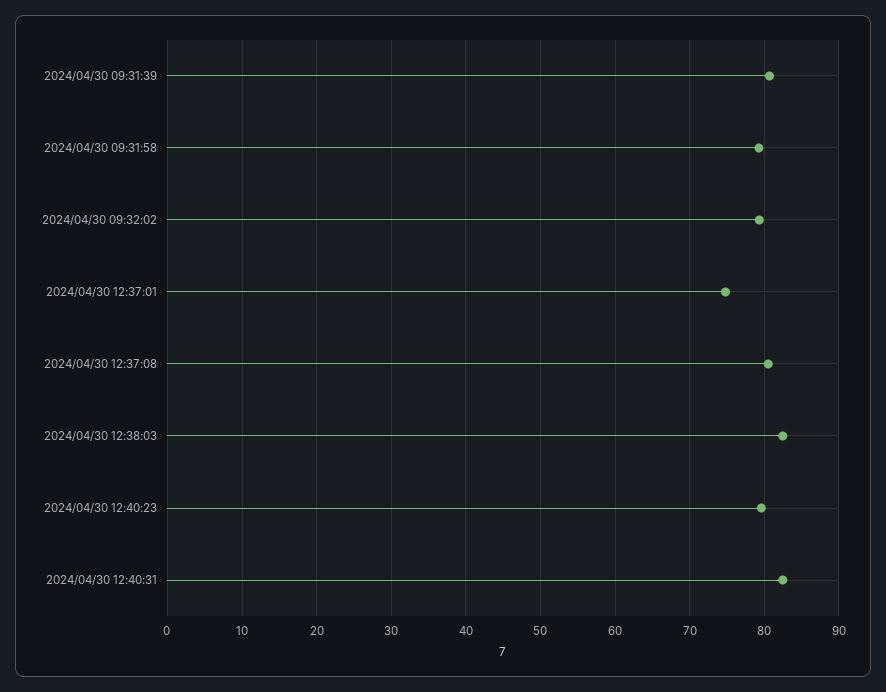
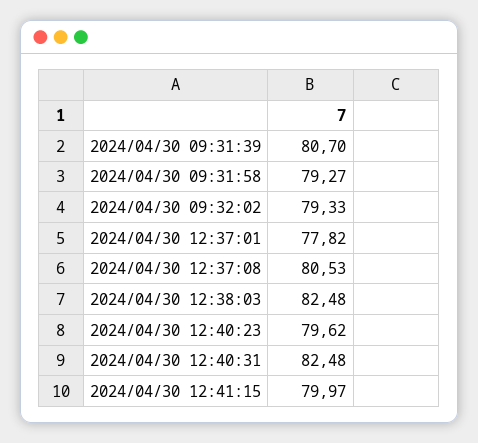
2024/04/30 12:37:01: 75 -> 77.82
2024/04/30 12:41:15: none -> 79.97

